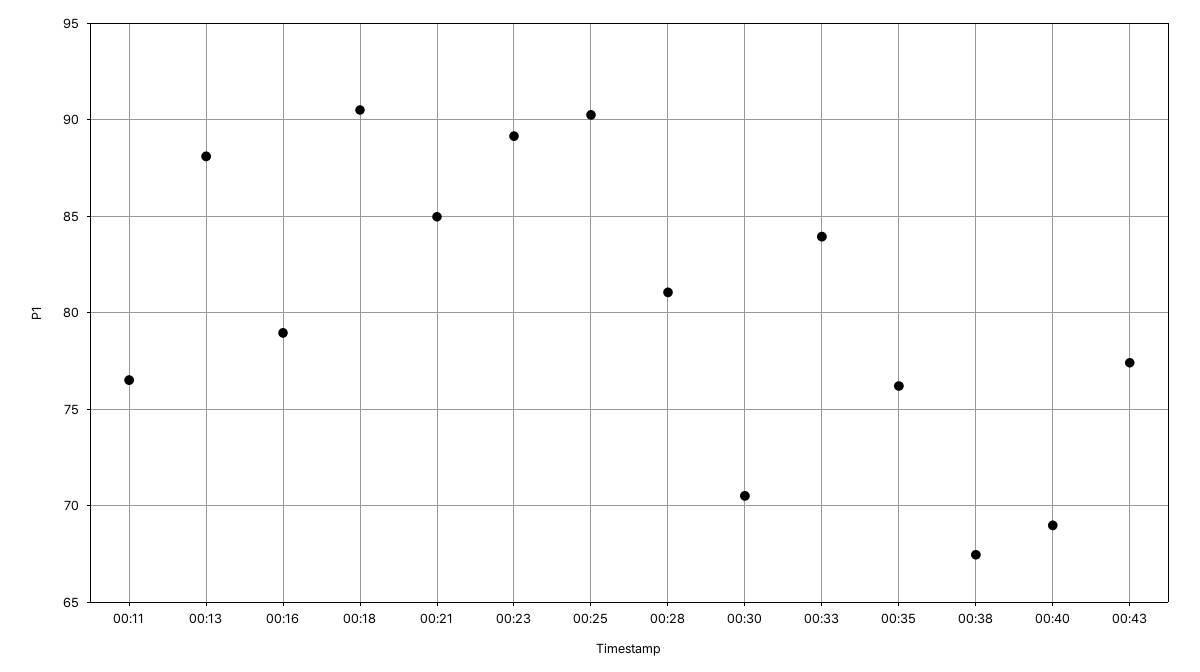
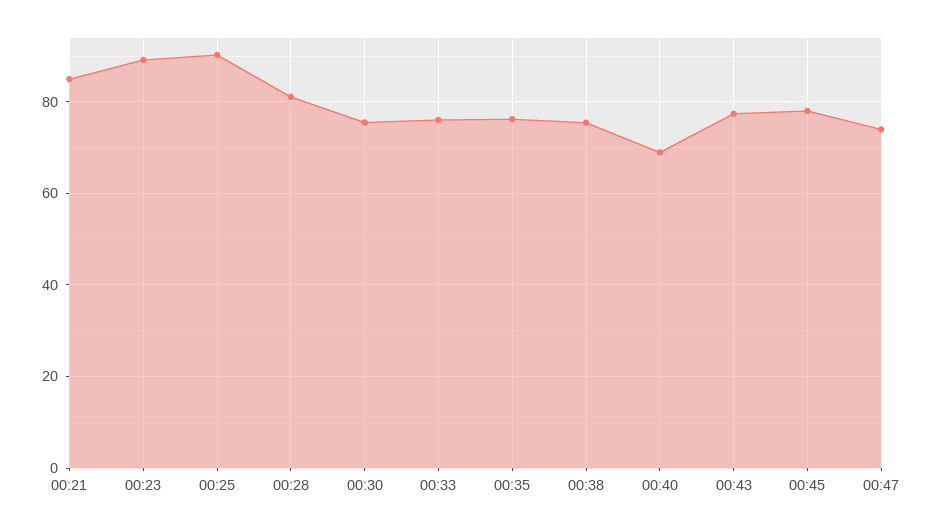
00:11: 76.5 -> none
00:13: 88 -> none
00:16: 79 -> none
00:18: 90.5 -> none
00:30: 70.5 -> 76
00:33: 84 -> 76
00:38: 67.5 -> 76
00:45: none -> 78
00:47: none -> 74

